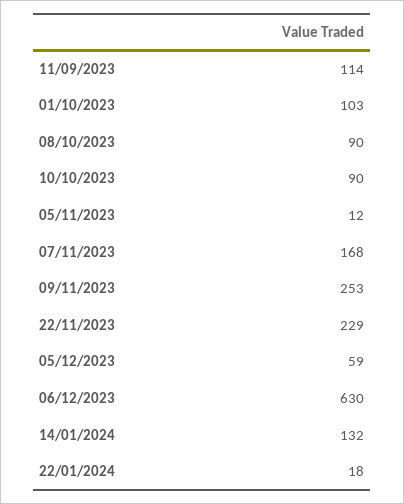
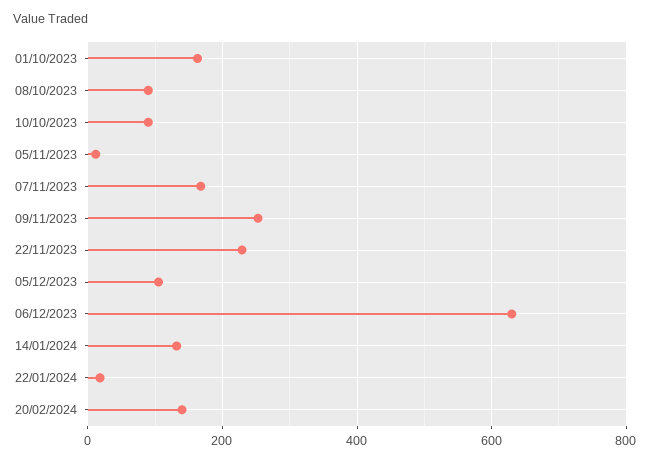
11/09/2023: 114 -> none
01/10/2023: 103 -> 160
05/12/2023: 59 -> 100
20/02/2024: none -> 140

